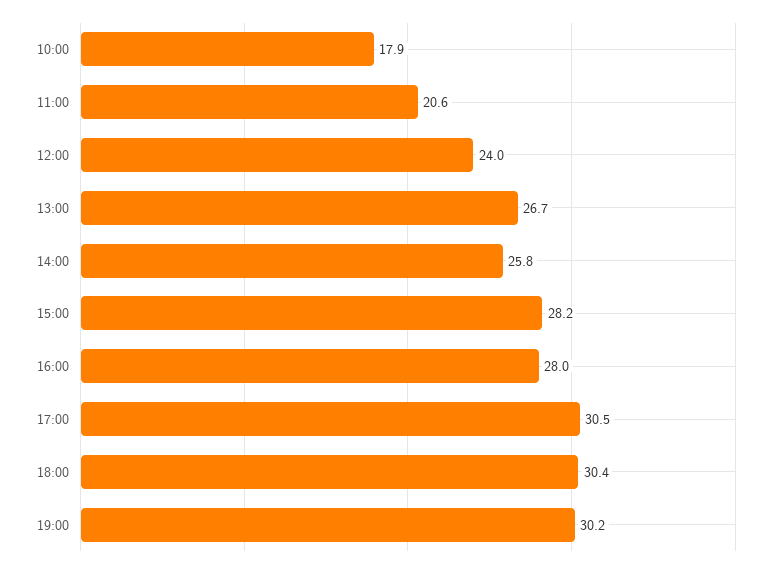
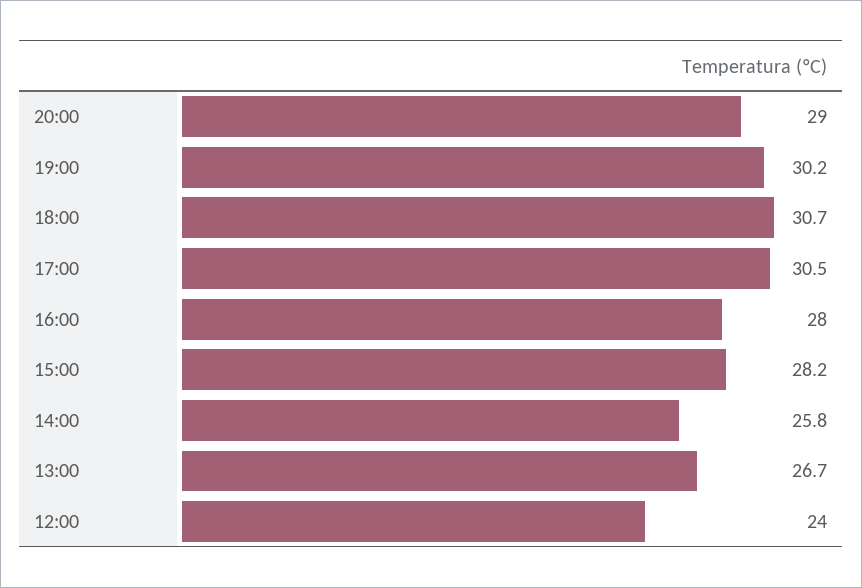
10:00: 17.9 -> none
11:00: 20.6 -> none
18:00: 30.4 -> 30.7
20:00: none -> 29

